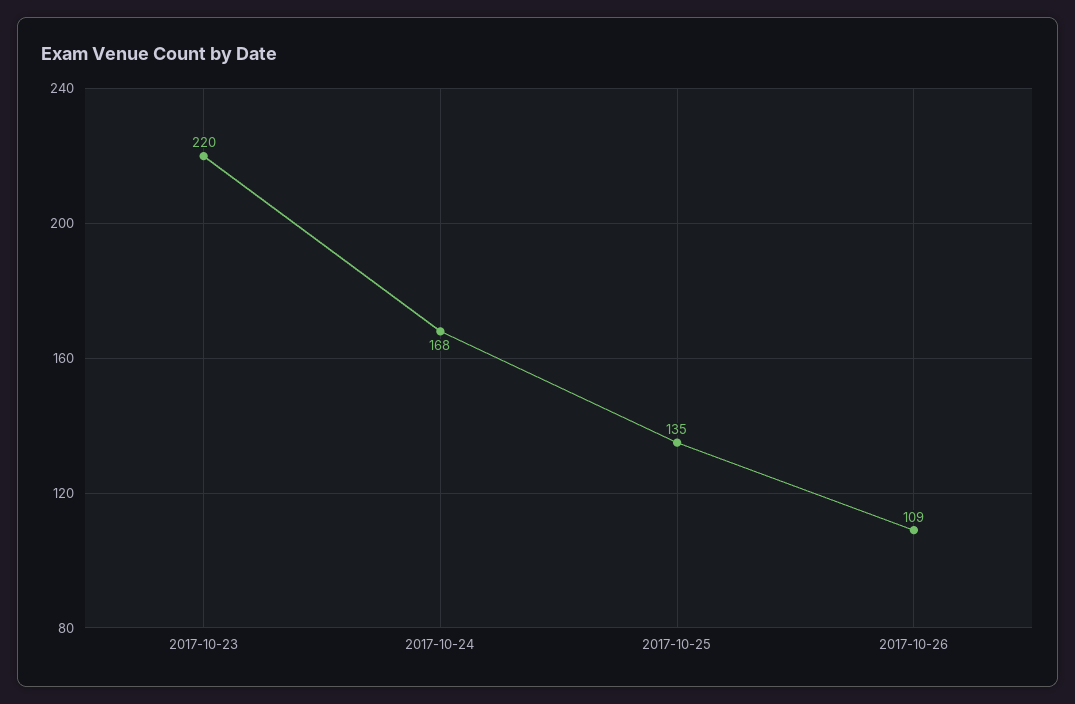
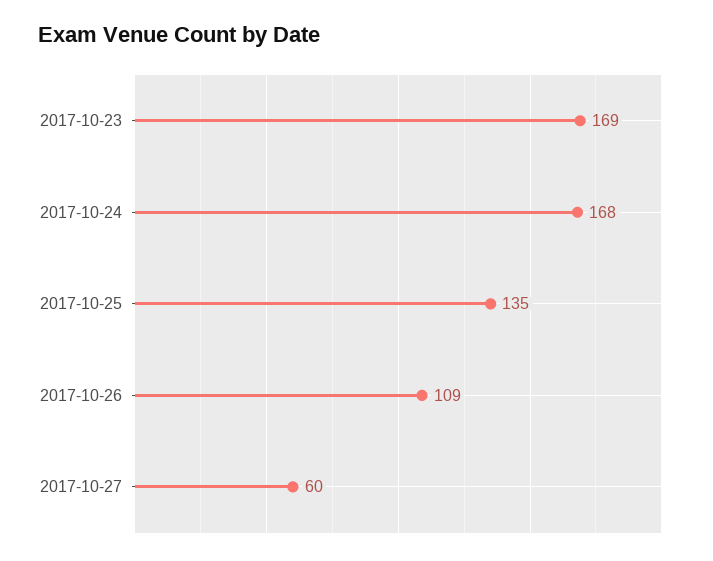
2017-10-23: 220 -> 169
2017-10-27: none -> 60

